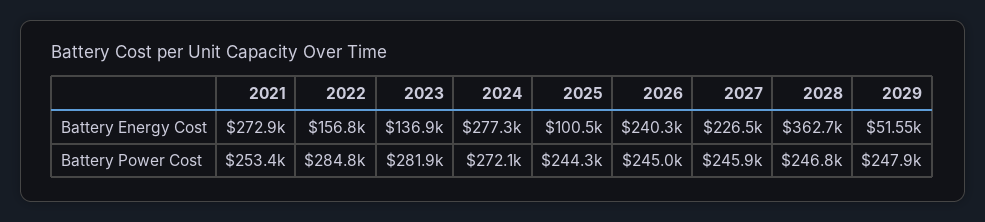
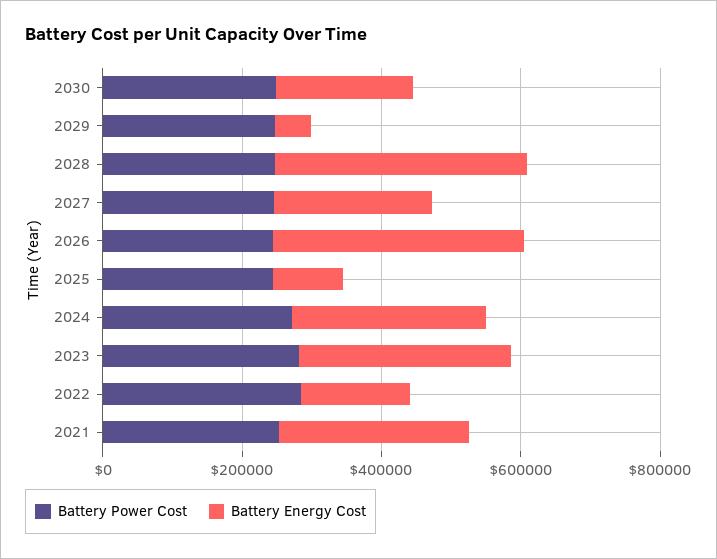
Battery Energy Cost, 2023: 136900 -> 300000
Battery Energy Cost, 2026: 240300 -> 350000
Battery Power Cost, 2030: none -> 250000
Battery Energy Cost, 2030: none -> 200000

